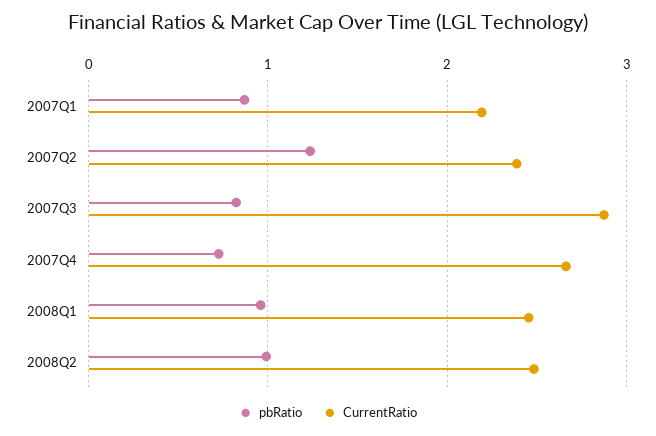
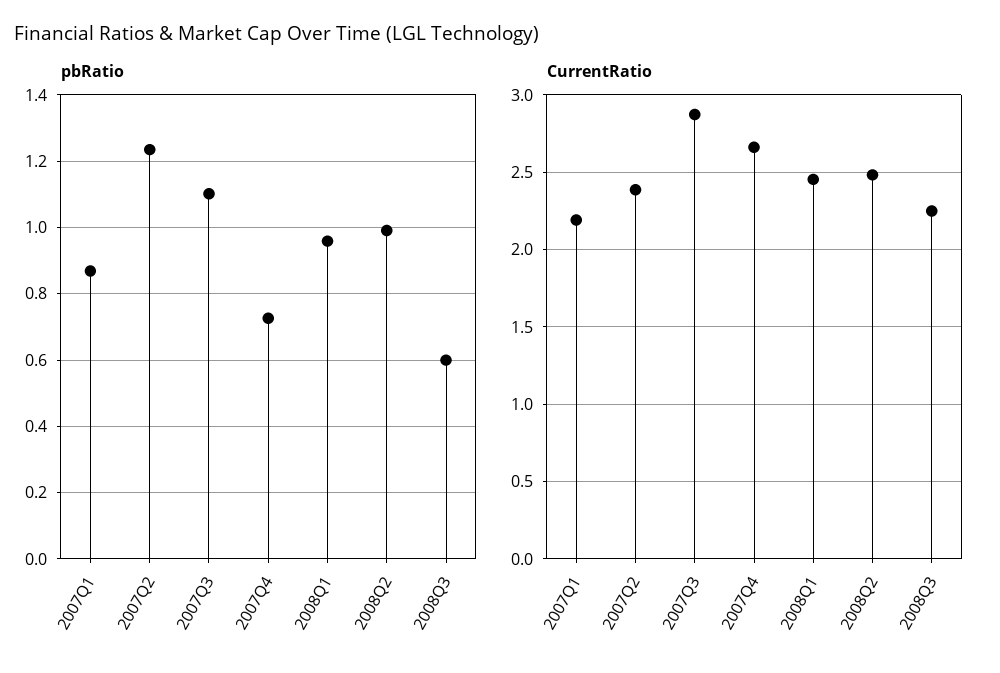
pbRatio, 2007Q3: 0.8 -> 1.1
pbRatio, 2008Q3: none -> 0.6
CurrentRatio, 2008Q3: none -> 2.25

